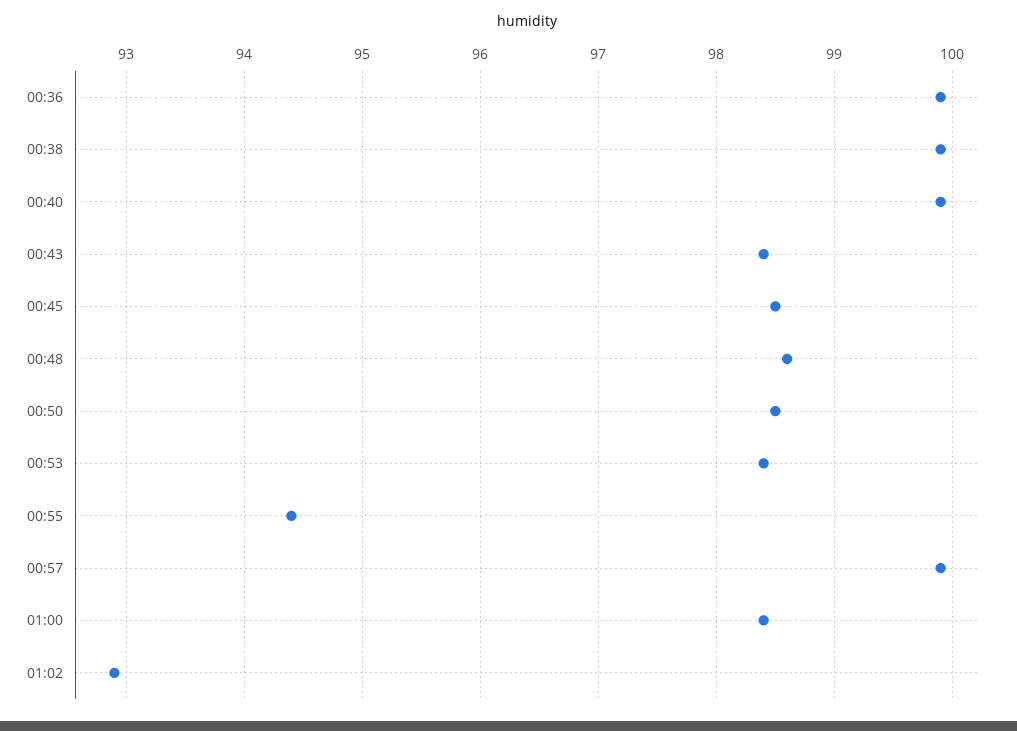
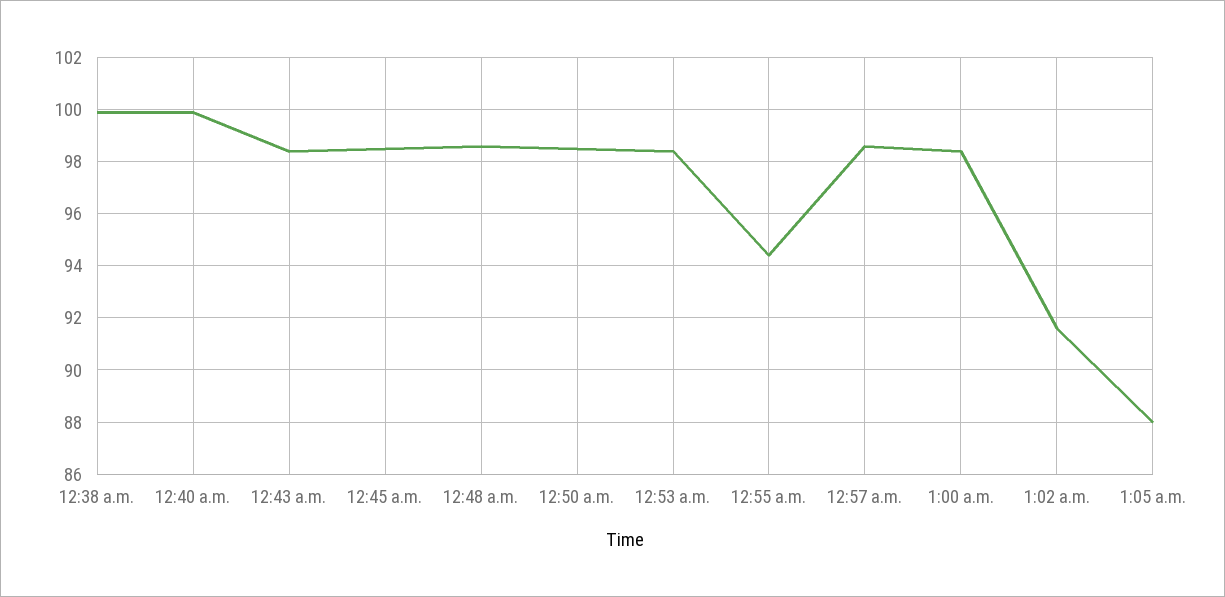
00:36: 99.9 -> none
00:57: 99.9 -> 98.5
01:02: 92.9 -> 91.5
1:05 a.m.: none -> 88

